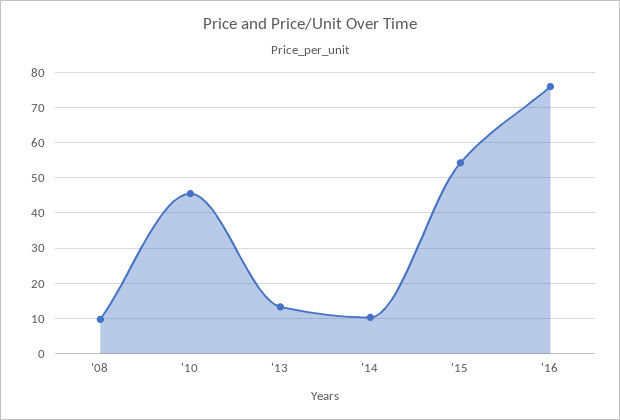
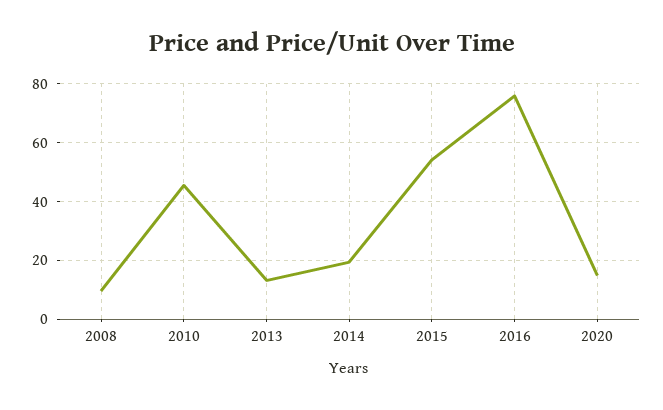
'14: 10 -> 20
2020: none -> 15

